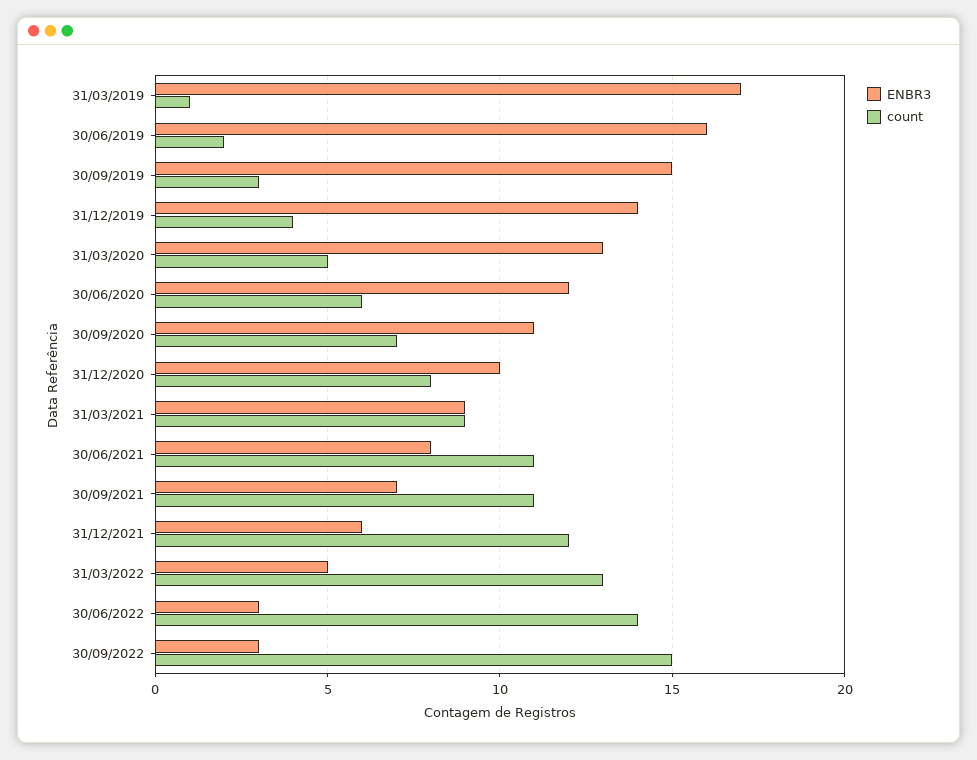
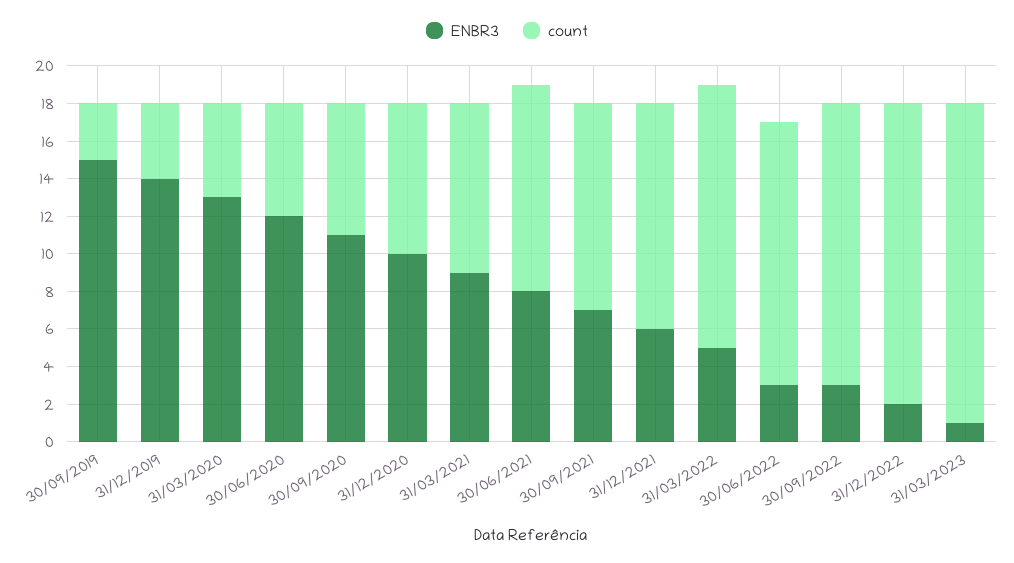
ENBR3, 31/03/2019: 17 -> none
count, 31/03/2019: 1 -> none
ENBR3, 30/06/2019: 16 -> none
count, 30/06/2019: 2 -> none
count, 31/03/2022: 13 -> 14
ENBR3, 31/12/2022: none -> 2
count, 31/12/2022: none -> 16
ENBR3, 31/03/2023: none -> 1
count, 31/03/2023: none -> 17

